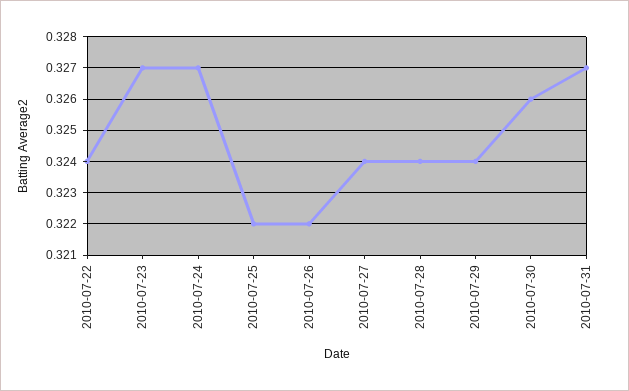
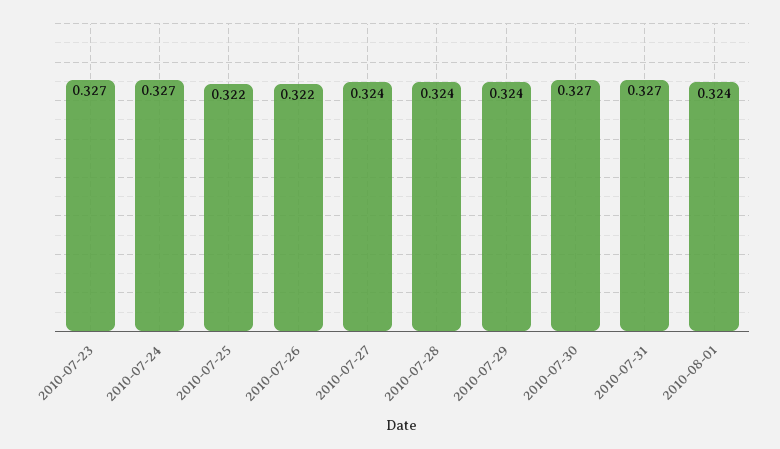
2010-07-22: 0.324 -> none
2010-07-30: 0.326 -> 0.327
2010-08-01: none -> 0.324

